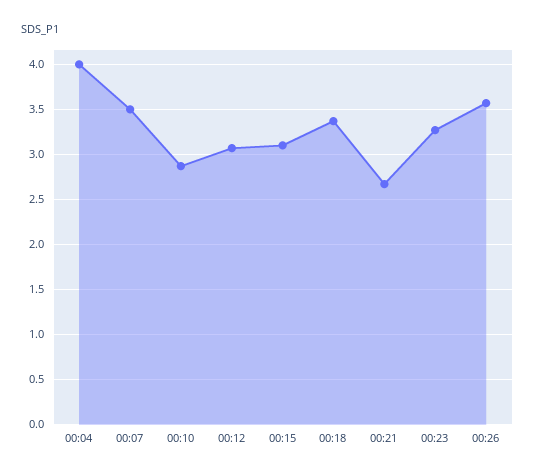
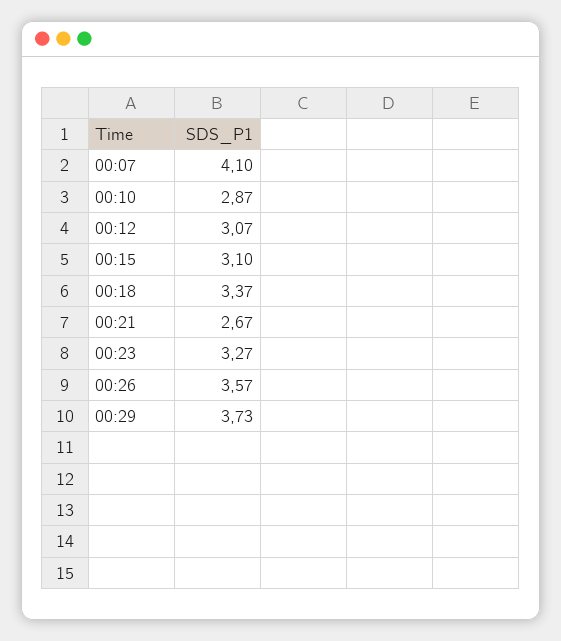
00:04: 4 -> none
00:07: 3.5 -> 4.1
00:29: none -> 3.73

